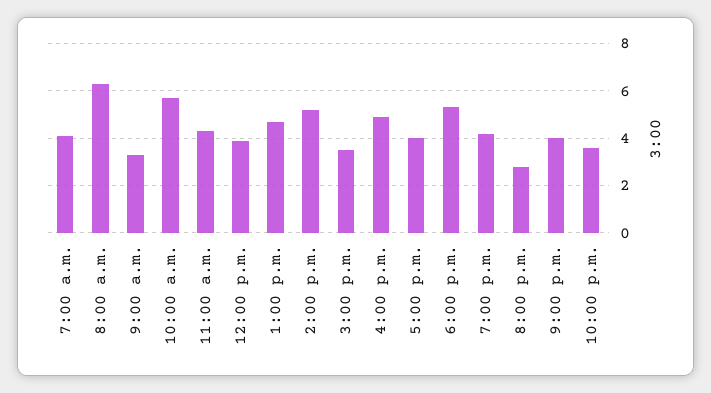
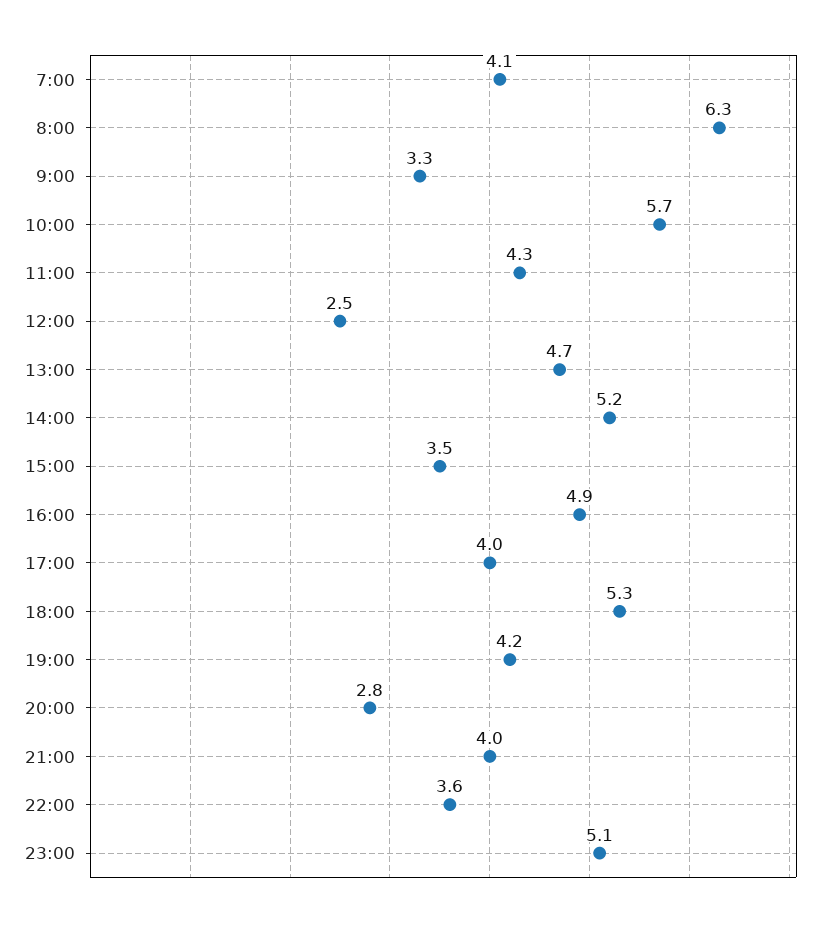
12:00 p.m.: 4 -> 2.5
23:00: none -> 5.1

